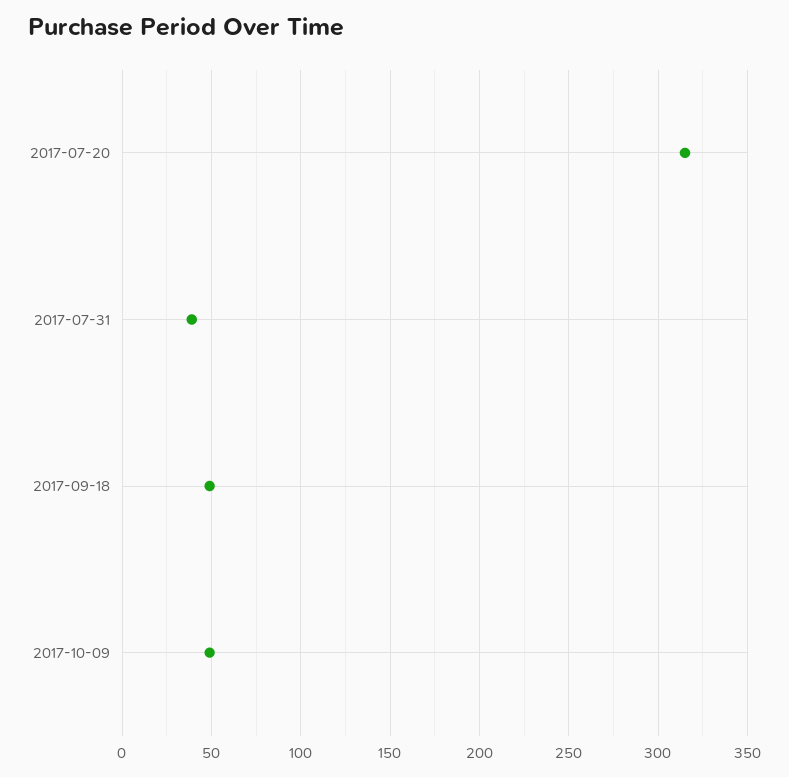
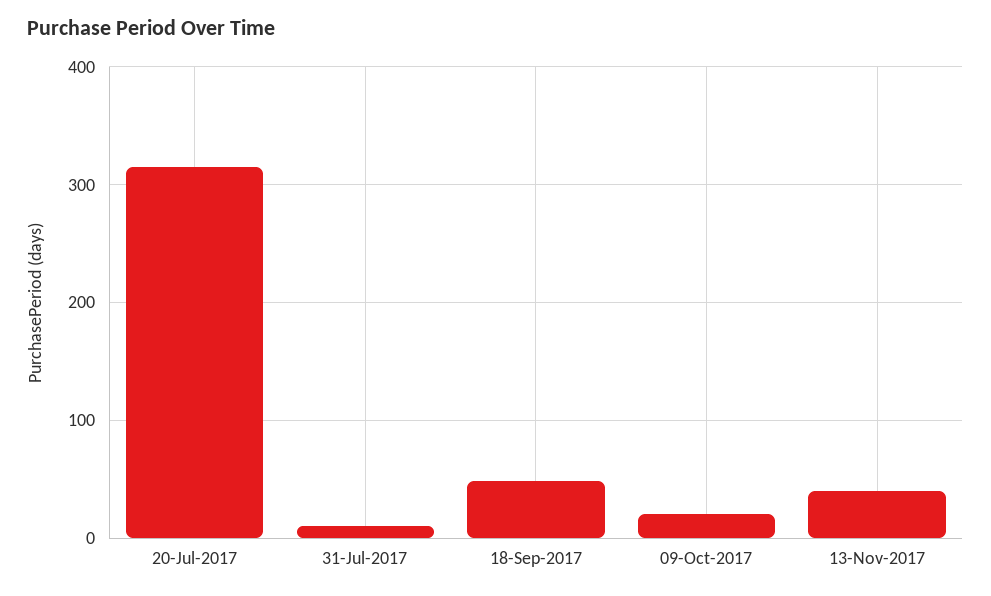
2017-07-31: 40 -> 10
2017-10-09: 50 -> 20
13-Nov-2017: none -> 40

